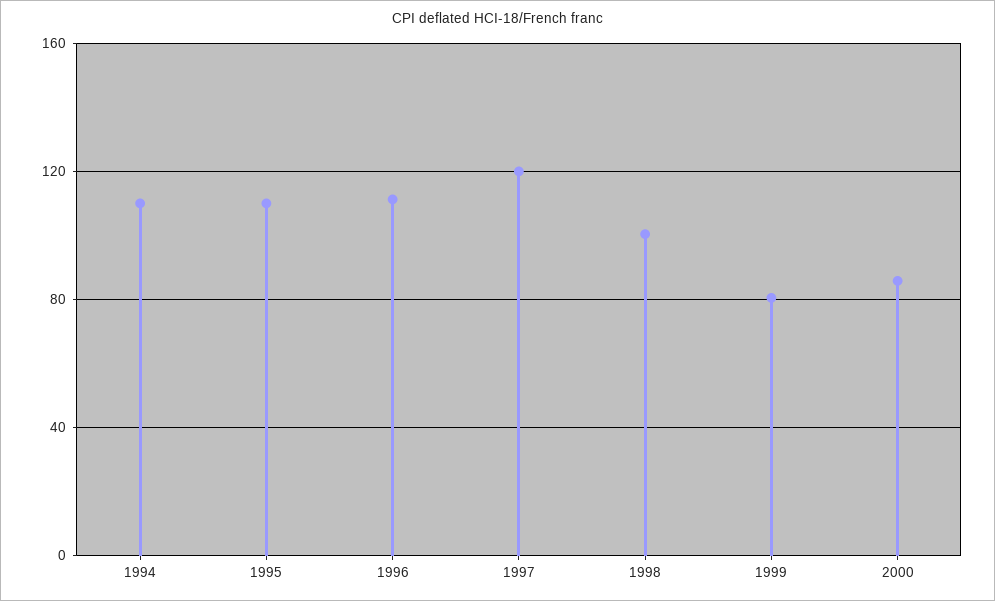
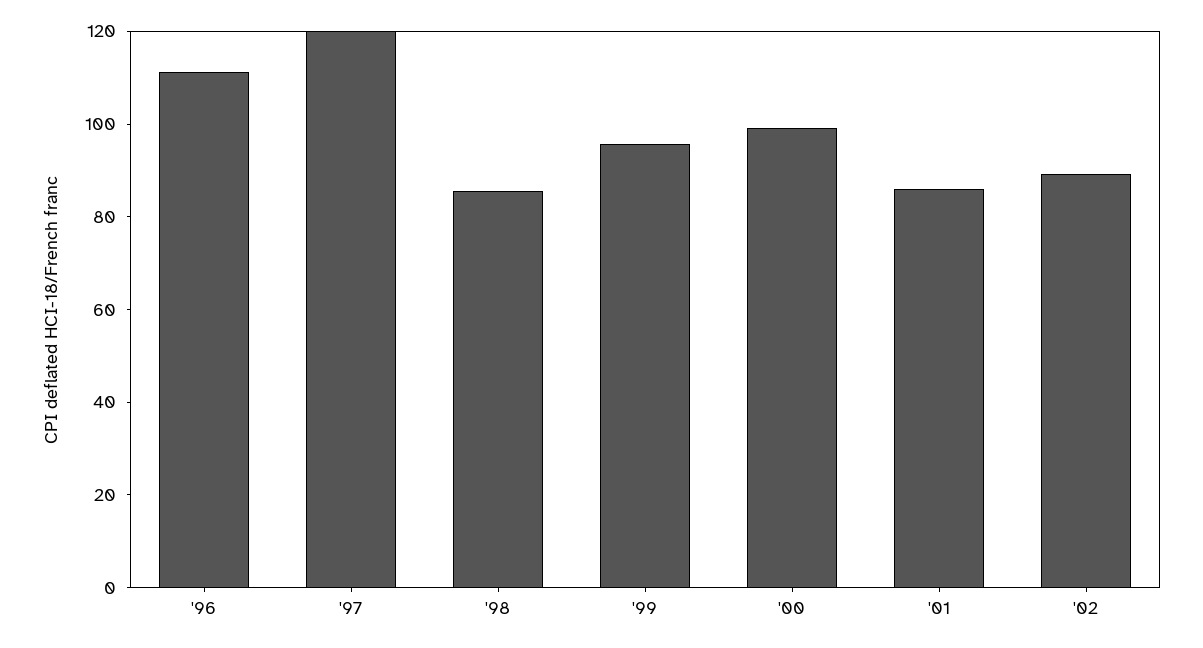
1994: 110 -> none
1995: 110 -> none
1998: 100 -> 85
1999: 80 -> 95
2000: 85 -> 100
'01: none -> 85
'02: none -> 90

